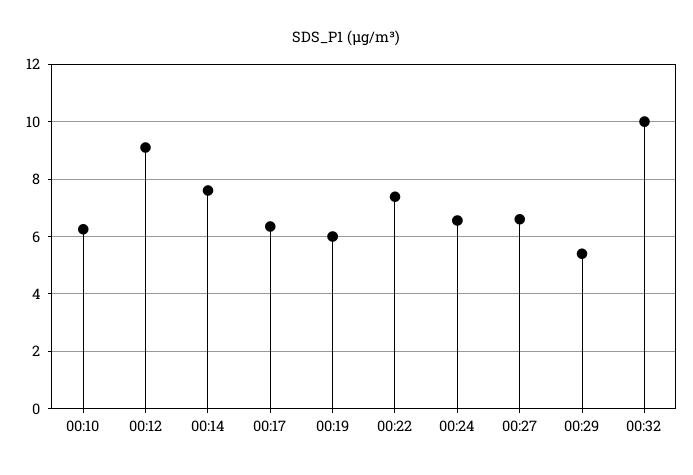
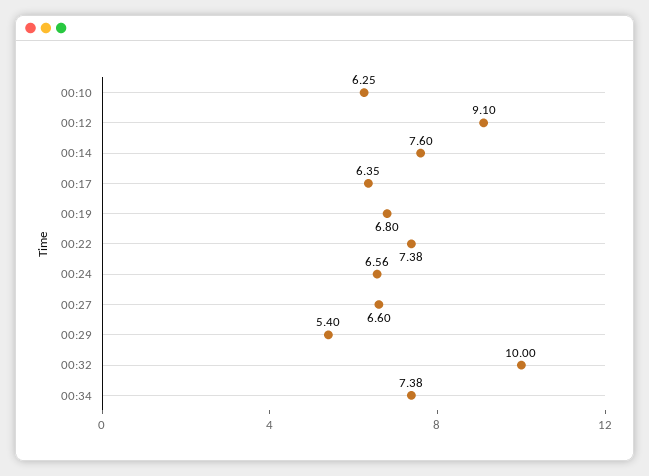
00:19: 6 -> 6.8
00:34: none -> 7.38

